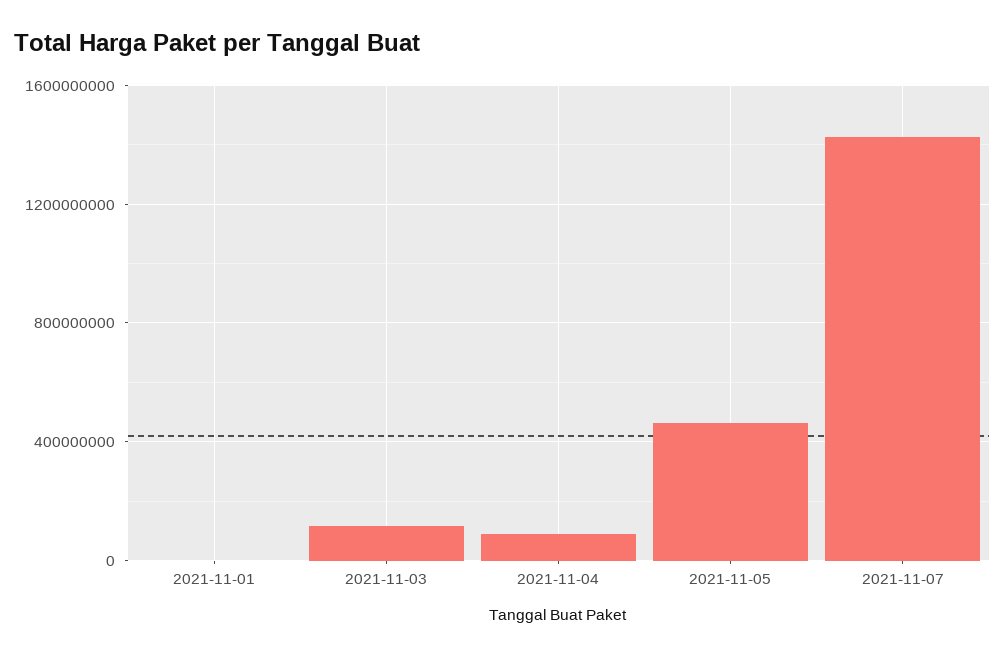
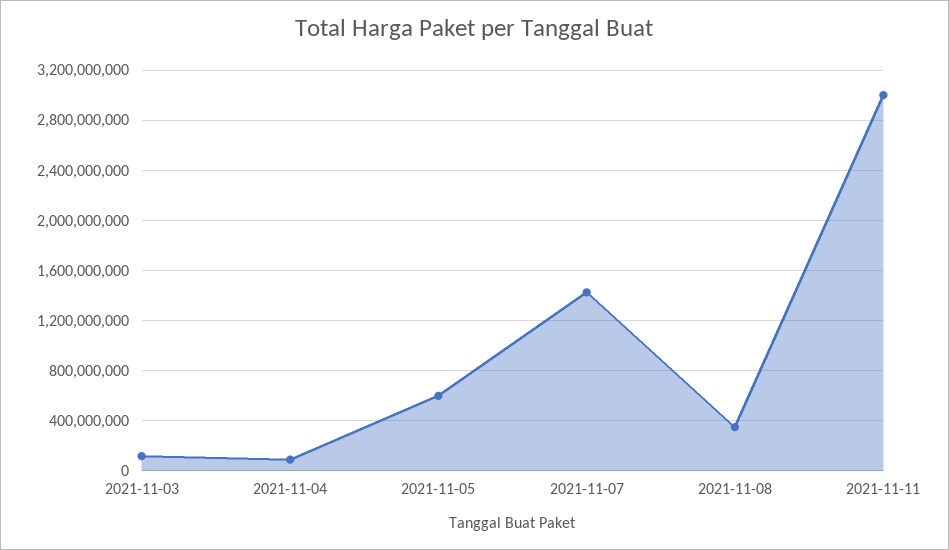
2021-11-01: 0 -> none
2021-11-05: 450000000 -> 600000000
2021-11-08: none -> 350000000
2021-11-11: none -> 3000000000

